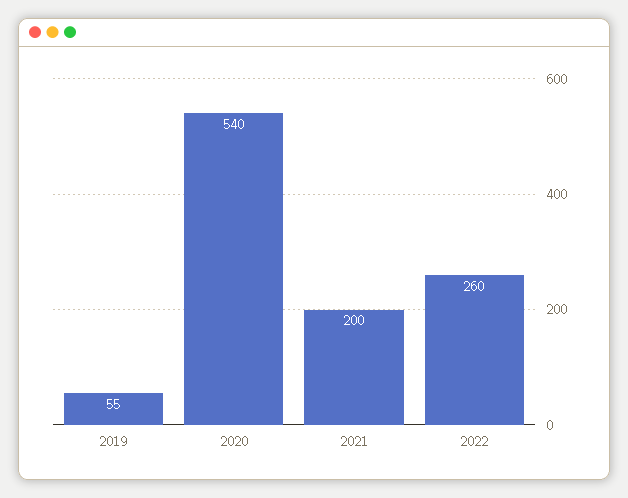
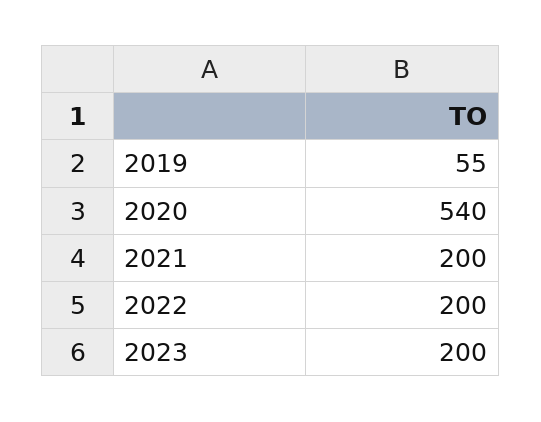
2022: 260 -> 200
2023: none -> 200

